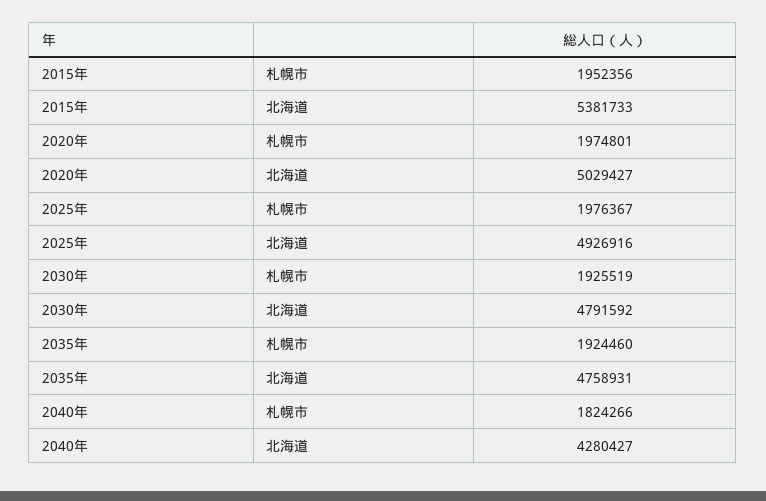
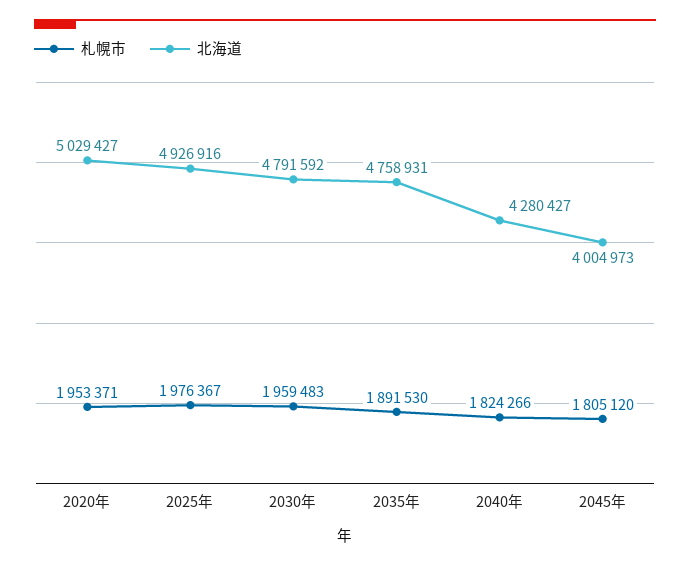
札幌市, 2015年: 1952356 -> none
北海道, 2015年: 5381733 -> none
札幌市, 2020年: 1974801 -> 1953371
札幌市, 2030年: 1925519 -> 1959483
札幌市, 2035年: 1924460 -> 1891530
札幌市, 2045年: none -> 1805120
北海道, 2045年: none -> 4004973

